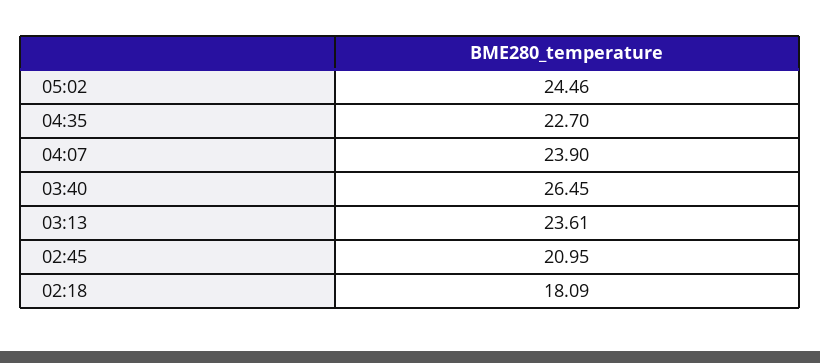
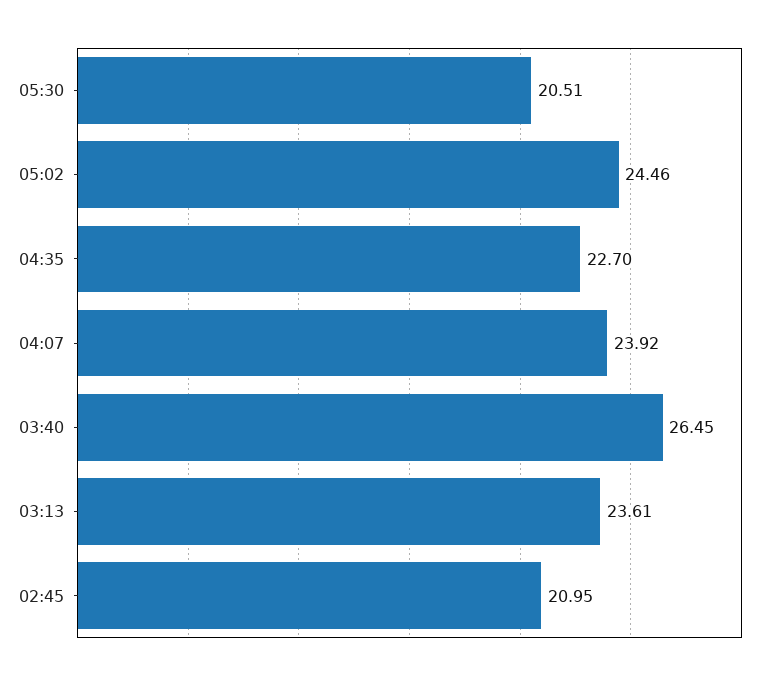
04:07: 23.9 -> 23.92
02:18: 18.09 -> none
05:30: none -> 20.51

